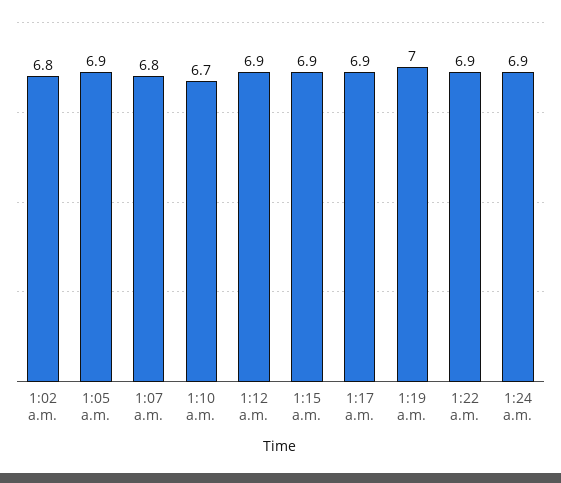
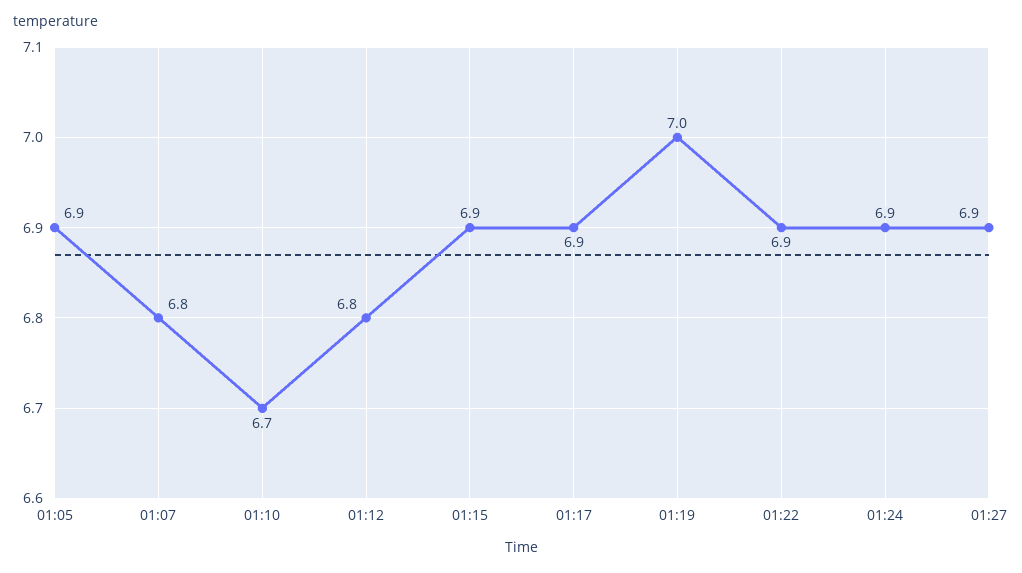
1:02 a.m.: 6.8 -> none
1:12 a.m.: 6.9 -> 6.8
01:27: none -> 6.9

